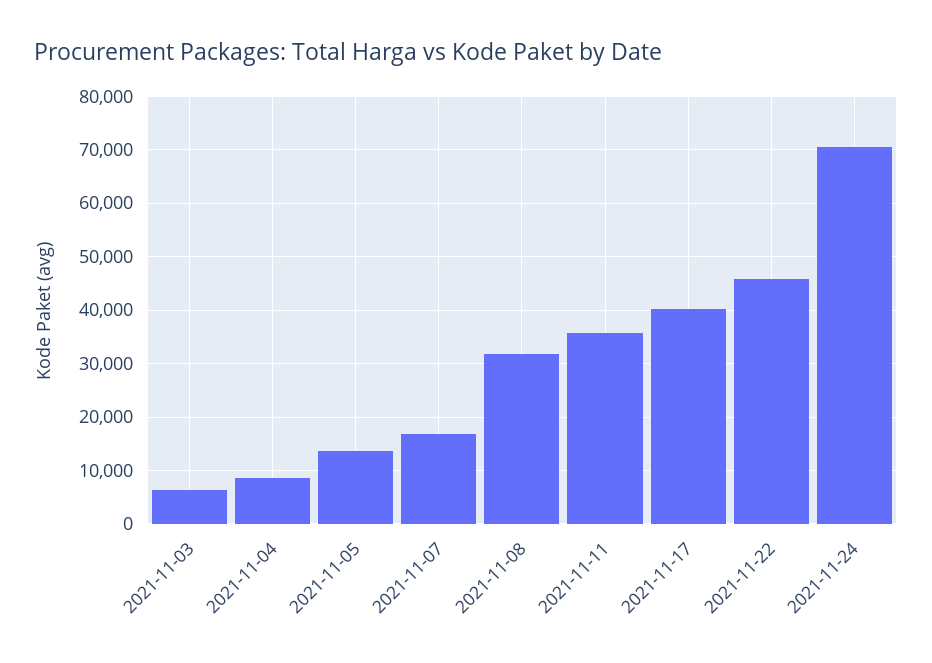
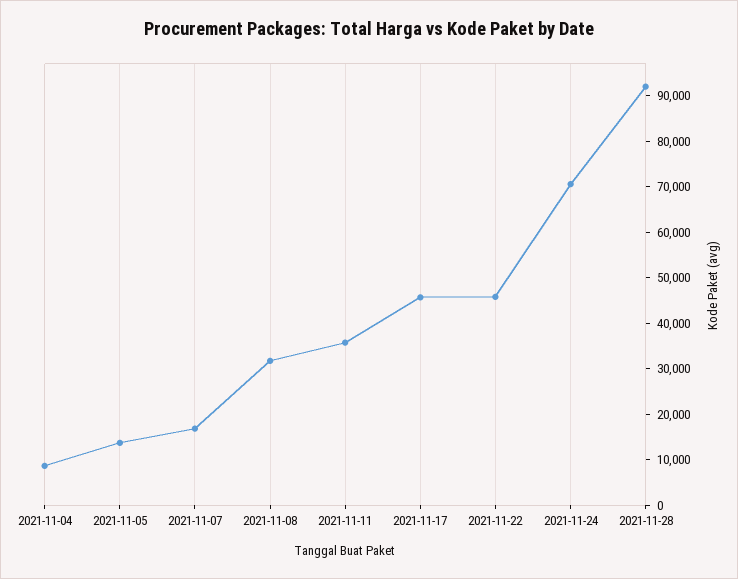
2021-11-03: 6000 -> none
2021-11-17: 40000 -> 46000
2021-11-28: none -> 92000

